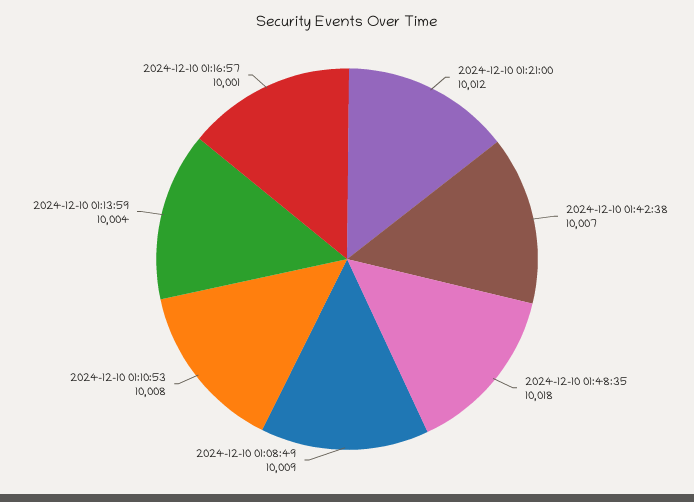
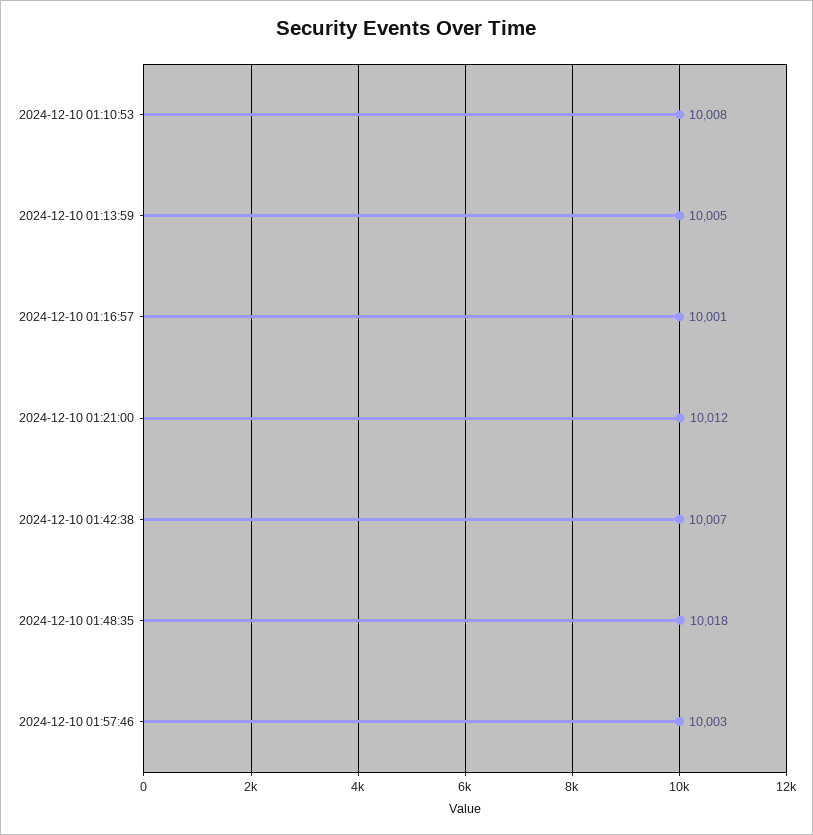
2024-12-10 01:08:49: 10009 -> none
2024-12-10 01:13:59: 10004 -> 10005
2024-12-10 01:57:46: none -> 10003

